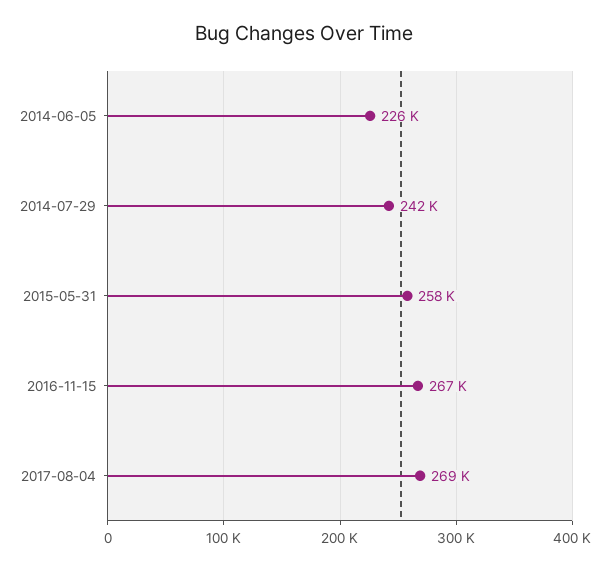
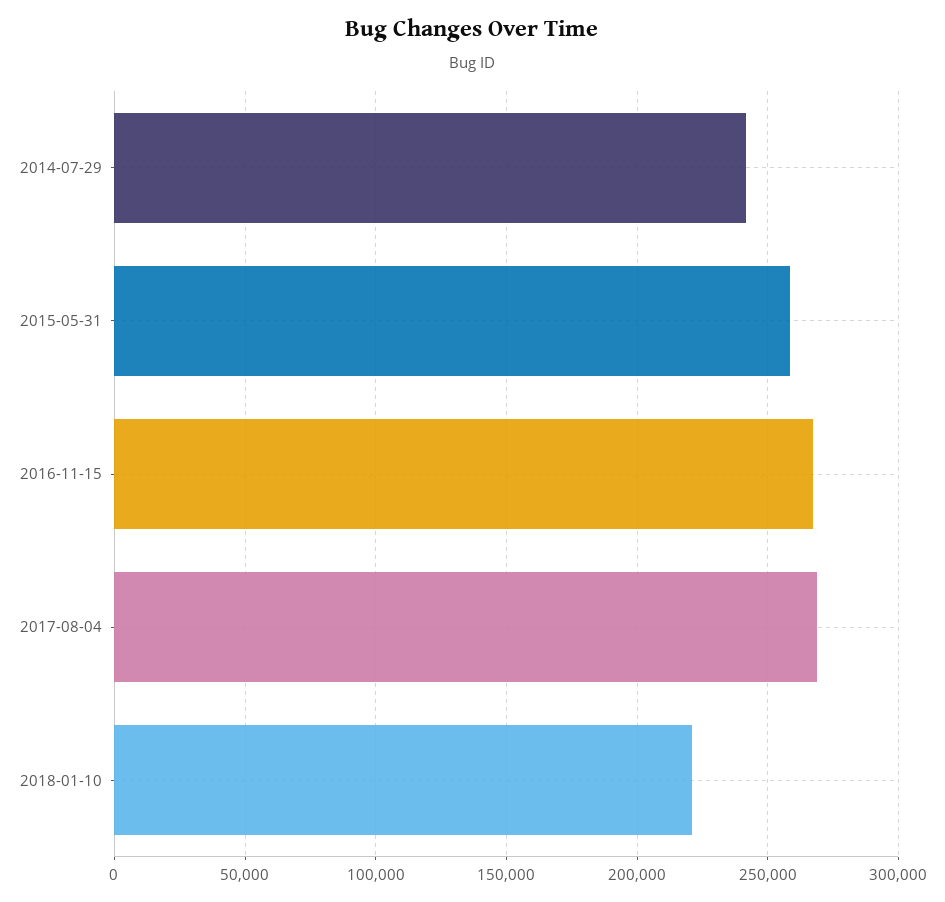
2014-06-05: 226000 -> none
2018-01-10: none -> 220000

